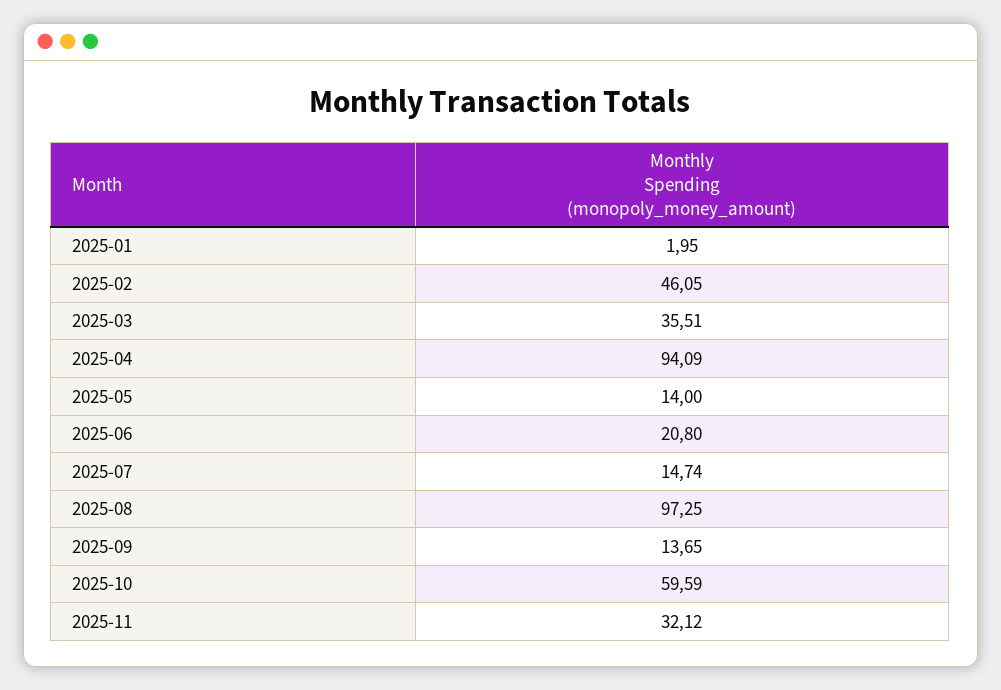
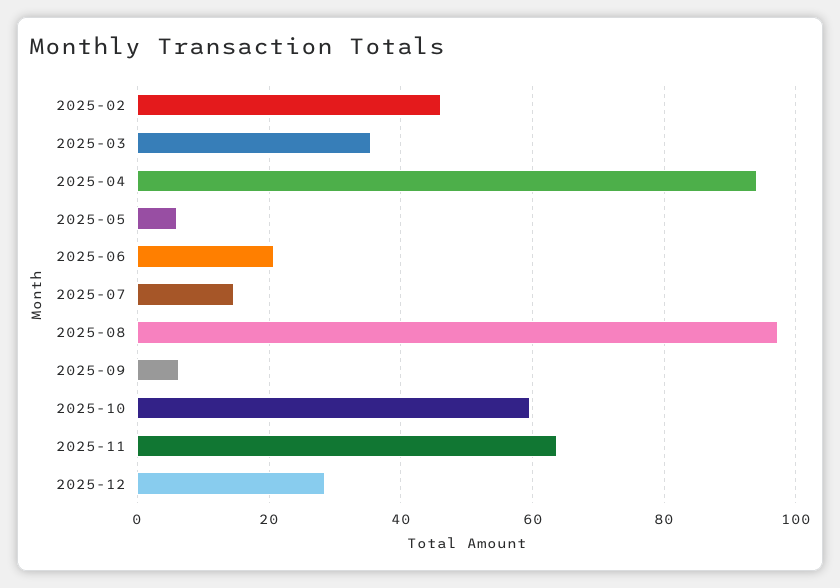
2025-01: 1.95 -> none
2025-05: 14 -> 6
2025-09: 13.65 -> 6
2025-11: 32.12 -> 64
2025-12: none -> 28

